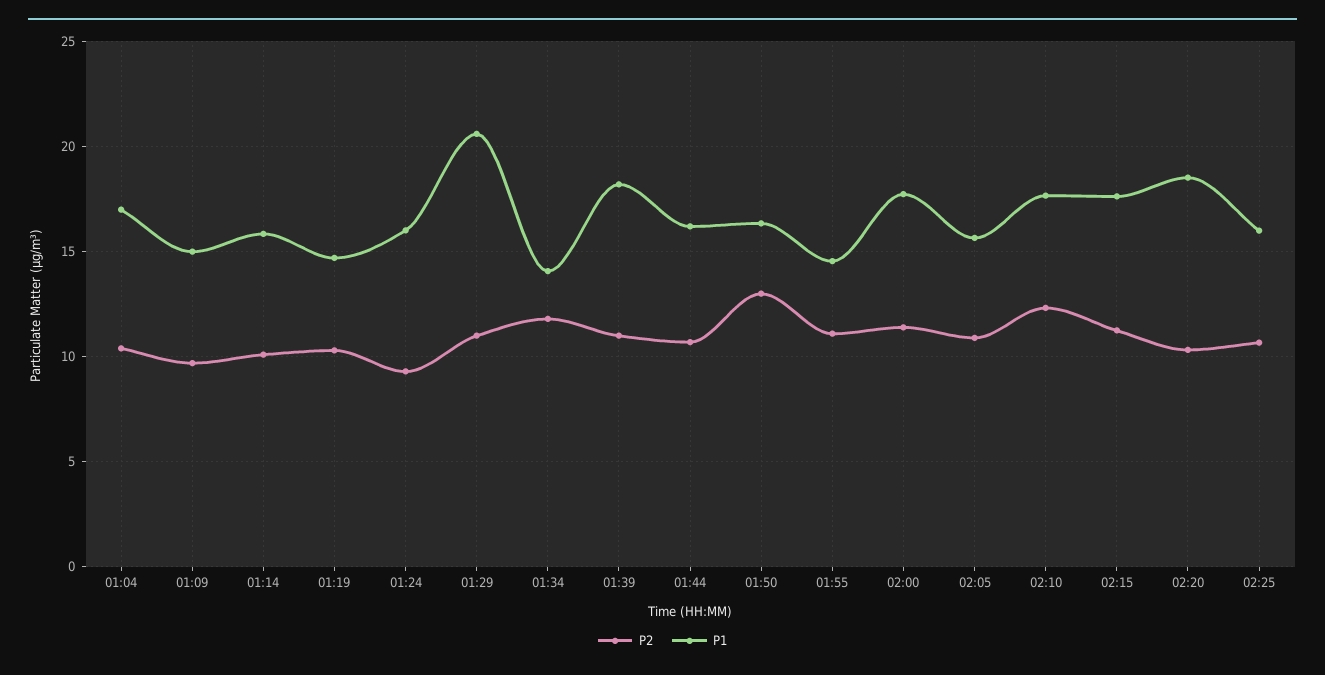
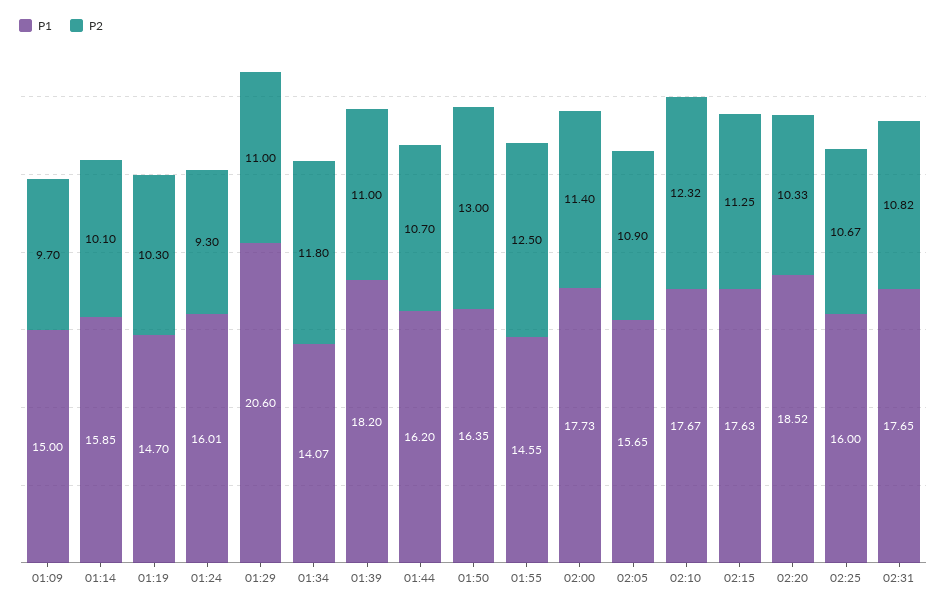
P2, 01:04: 10.5 -> none
P1, 01:04: 17 -> none
P2, 01:55: 11 -> 12.5
P1, 02:31: none -> 17.65
P2, 02:31: none -> 10.82

